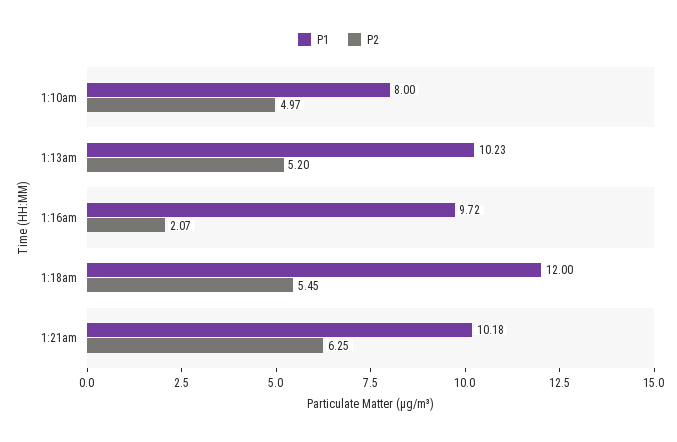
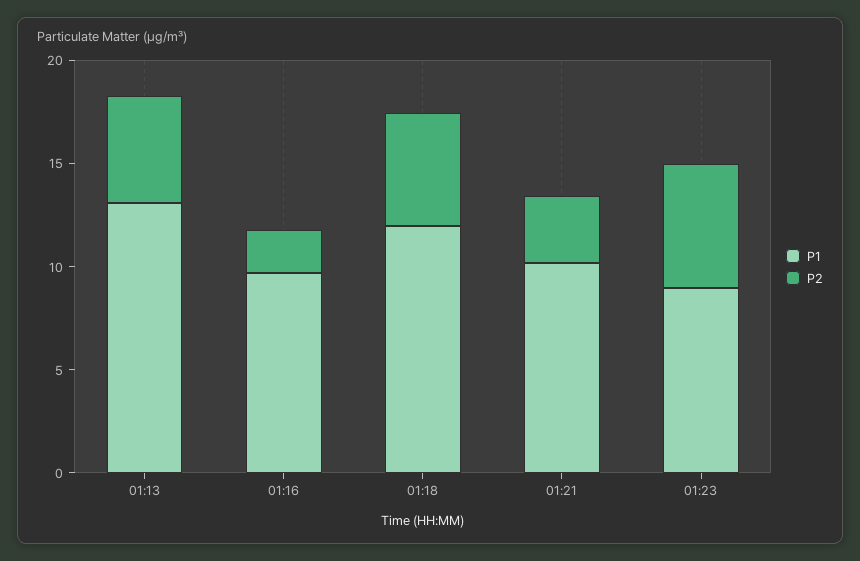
P1, 1:10am: 8 -> none
P2, 1:10am: 4.97 -> none
P1, 1:13am: 10.23 -> 13
P2, 1:21am: 6.25 -> 3
P1, 01:23: none -> 9
P2, 01:23: none -> 6

